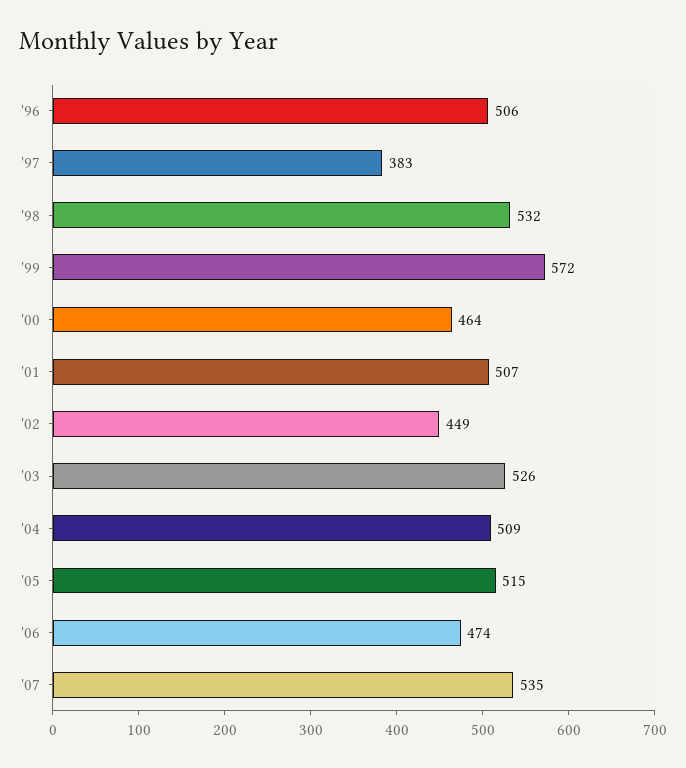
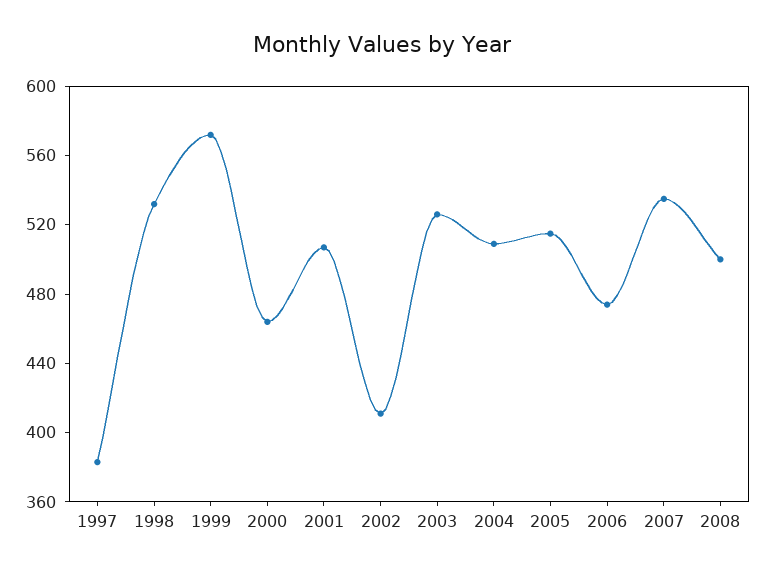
'96: 506 -> none
'02: 449 -> 410
2008: none -> 500

